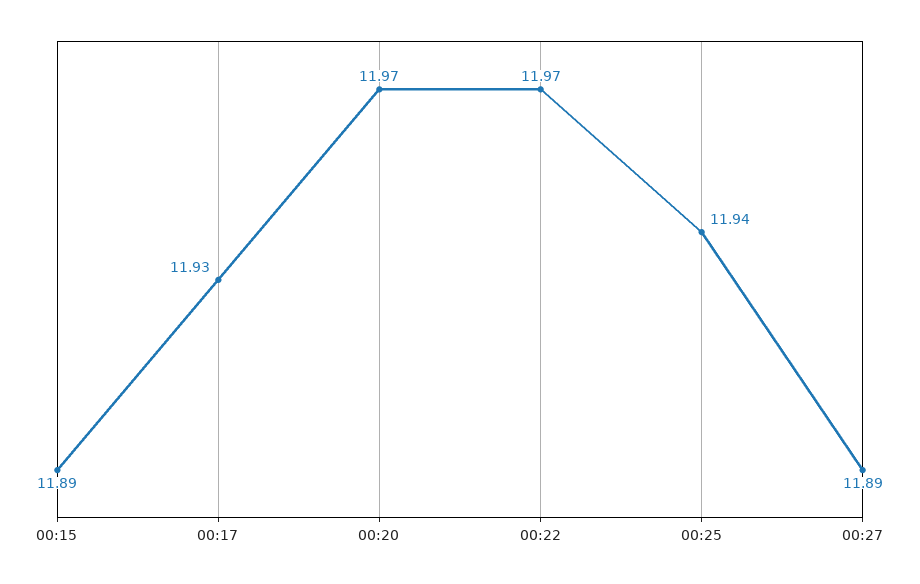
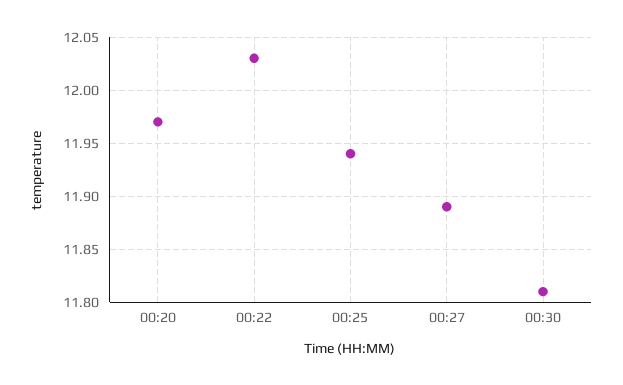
00:15: 11.89 -> none
00:17: 11.93 -> none
00:22: 11.97 -> 12.03
00:30: none -> 11.81

